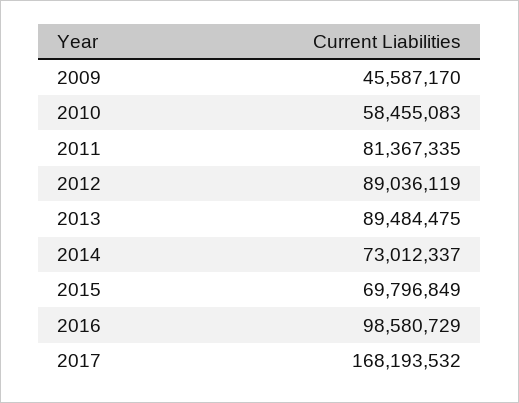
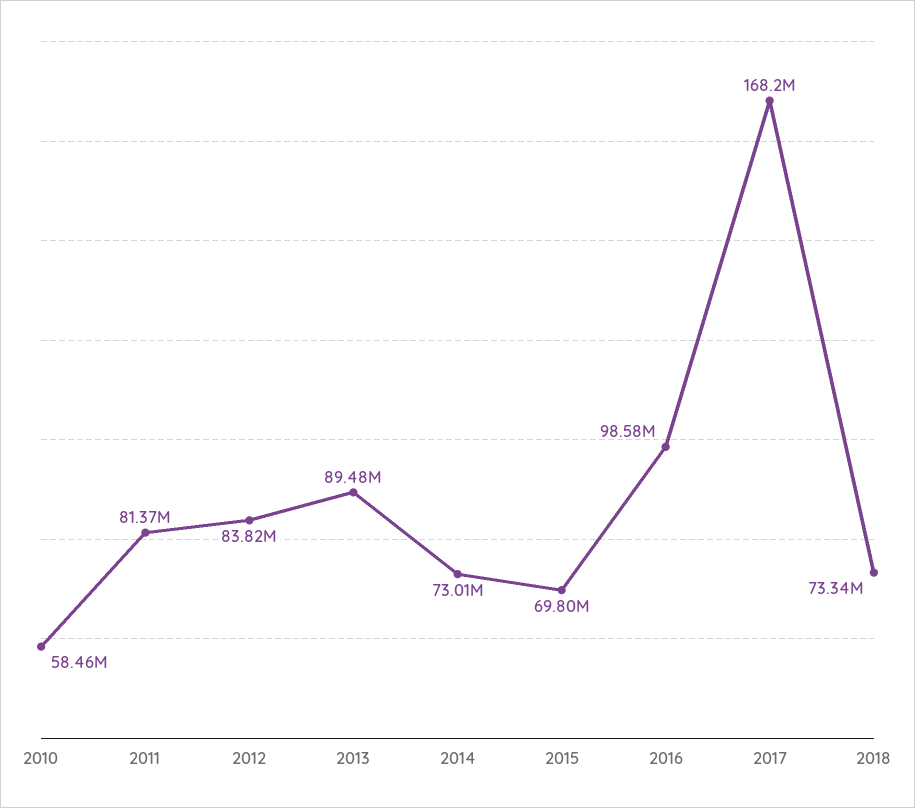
2009: 45587170 -> none
2012: 89036119 -> 83820000
2018: none -> 73340000

